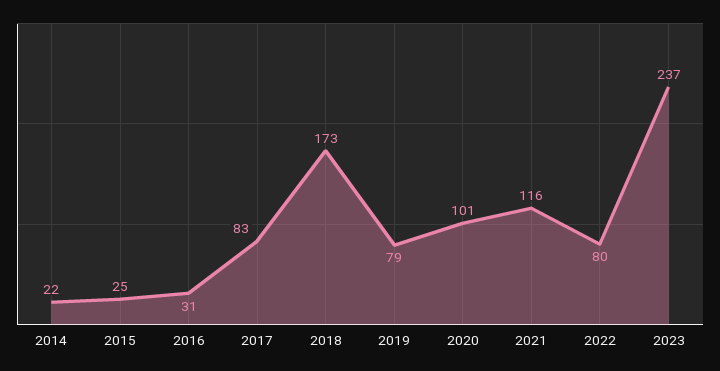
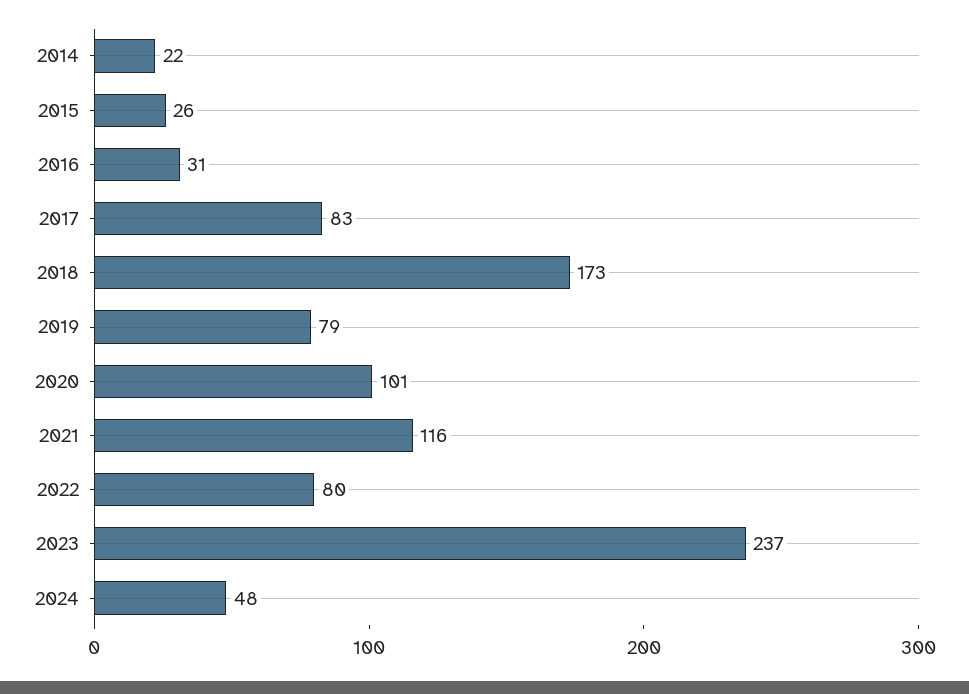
2015: 25 -> 26
2024: none -> 48

